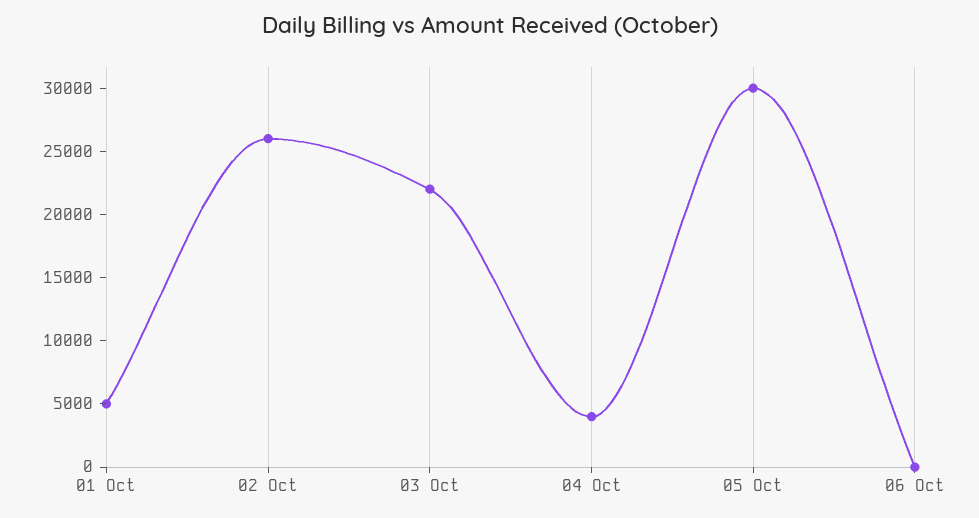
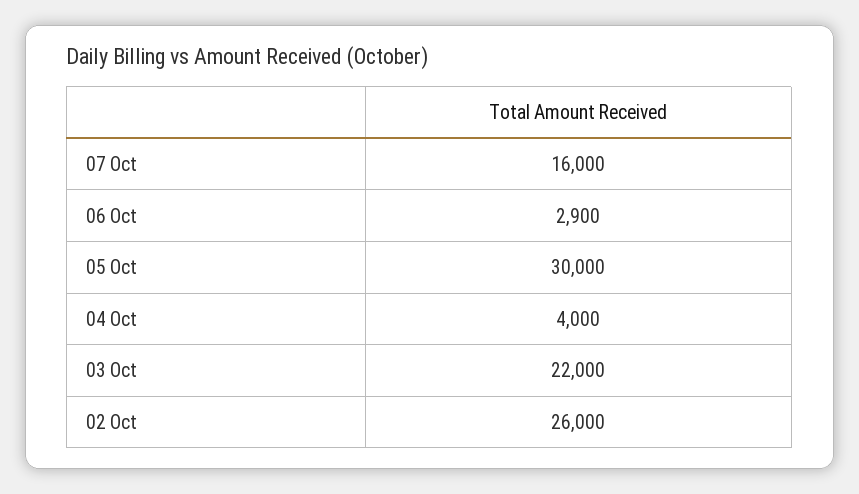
01 Oct: 5000 -> none
06 Oct: 0 -> 2900
07 Oct: none -> 16000

